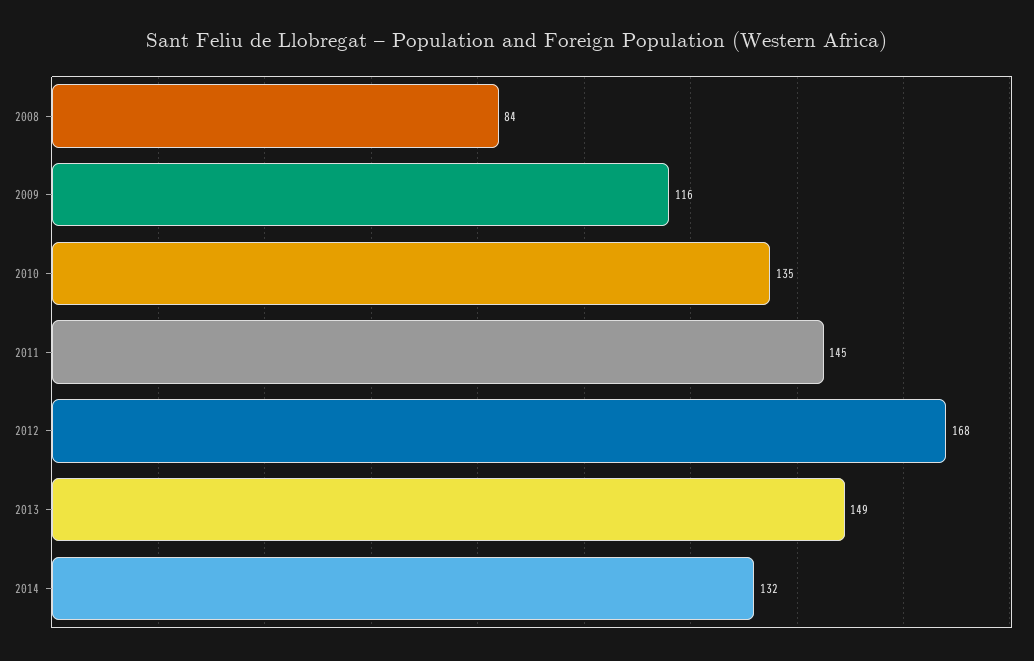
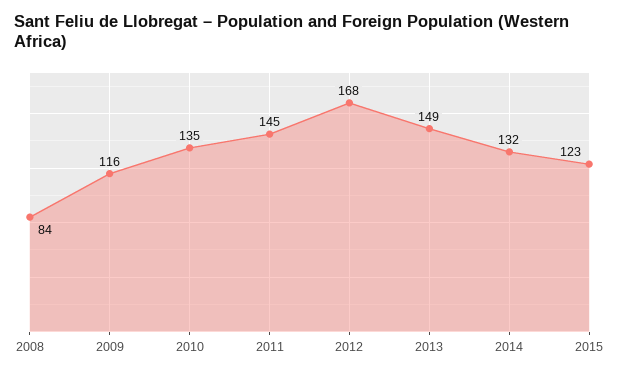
2015: none -> 123

